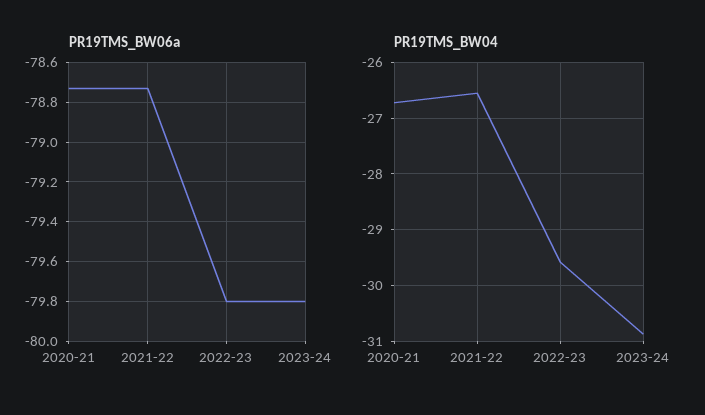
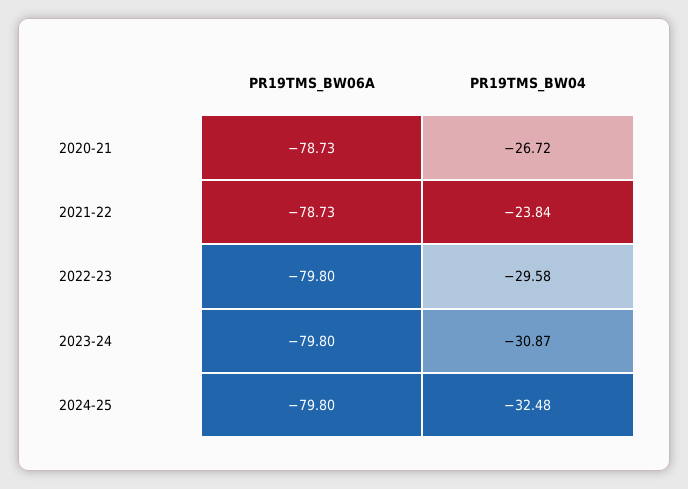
PR19TMS_BW04, 2021-22: -26.6 -> -23.84
PR19TMS_BW06a, 2024-25: none -> -79.8
PR19TMS_BW04, 2024-25: none -> -32.48

